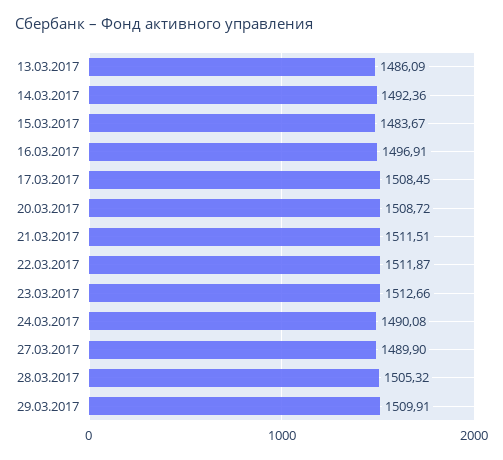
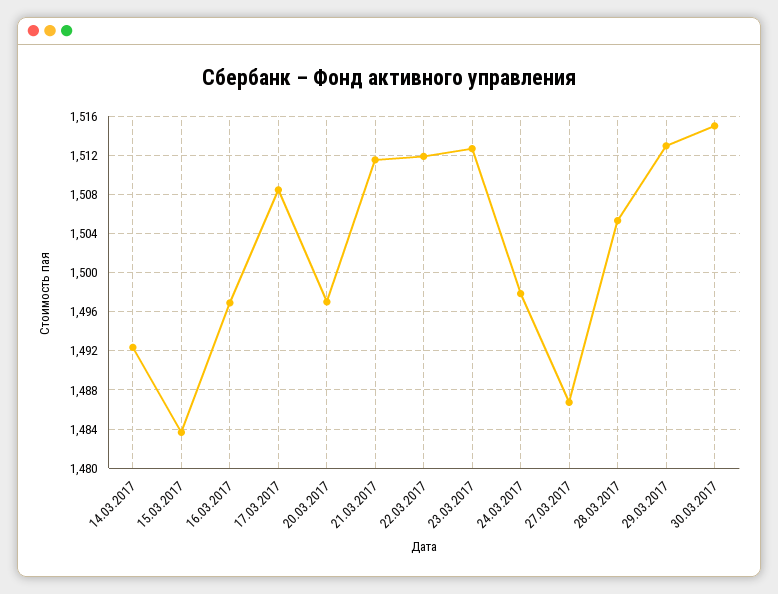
13.03.2017: 1486.09 -> none
20.03.2017: 1508.72 -> 1497
24.03.2017: 1490.08 -> 1498
27.03.2017: 1489.9 -> 1487
29.03.2017: 1509.91 -> 1513
30.03.2017: none -> 1515

